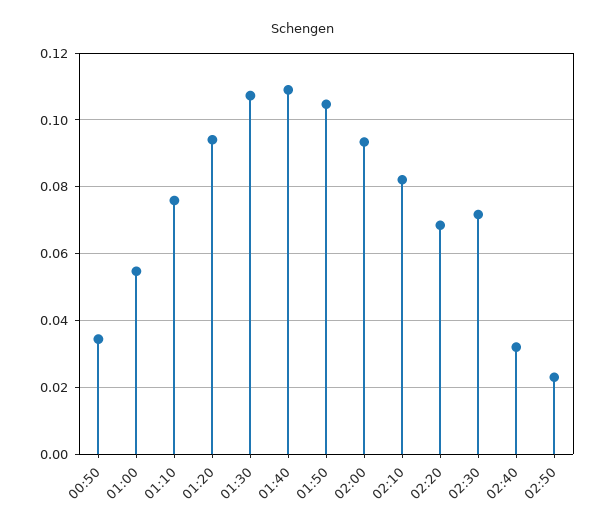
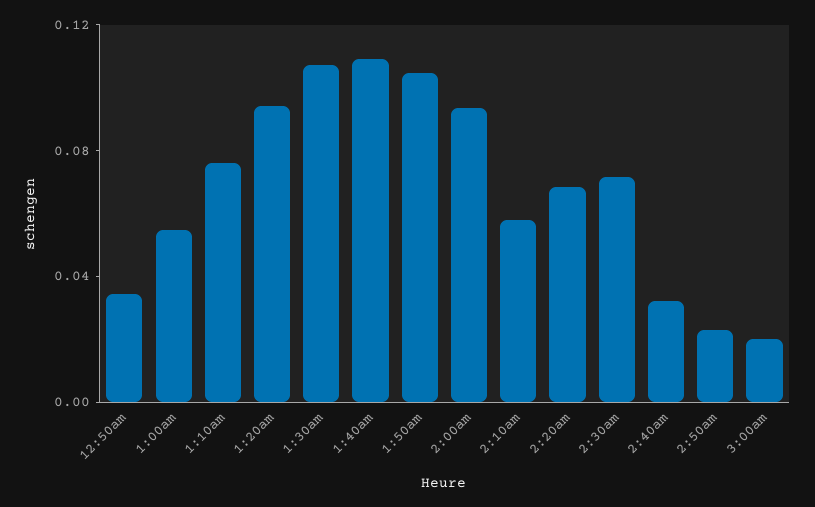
02:10: 0.082 -> 0.06
3:00am: none -> 0.02

